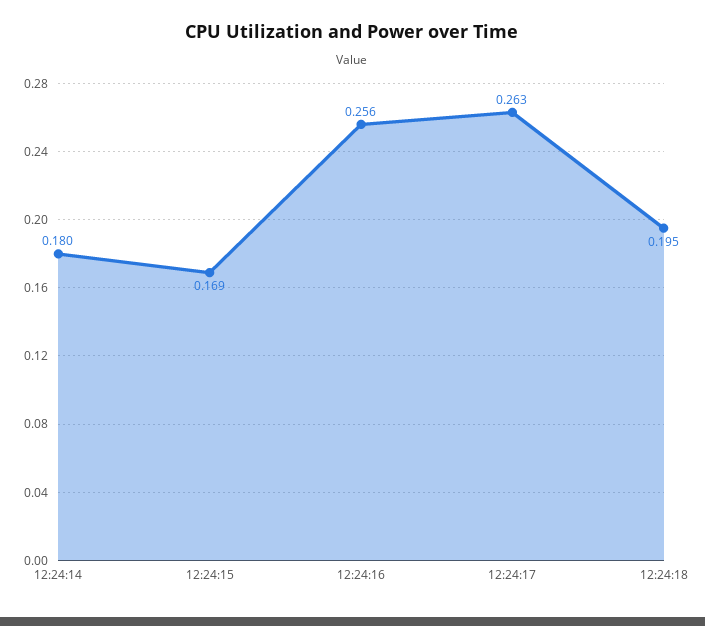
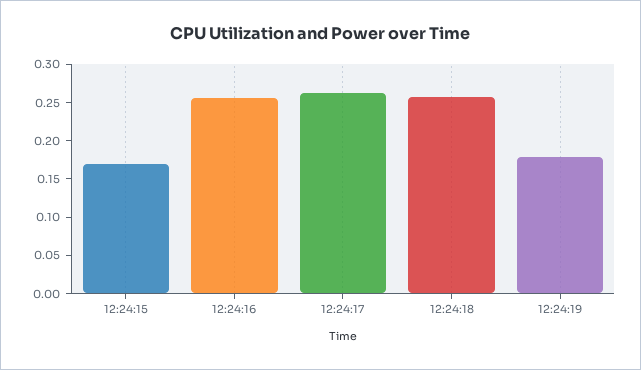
12:24:14: 0.18 -> none
12:24:18: 0.195 -> 0.25
12:24:19: none -> 0.175

